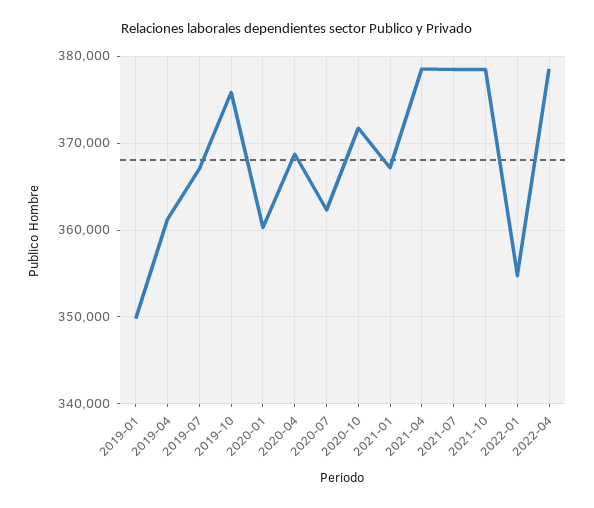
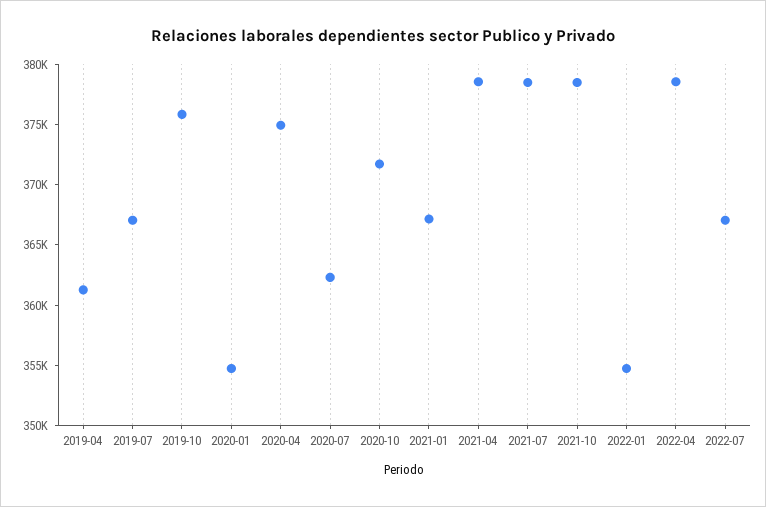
2019-01: 350000 -> none
2020-01: 360000 -> 355000
2020-04: 369000 -> 375000
2022-07: none -> 367000

